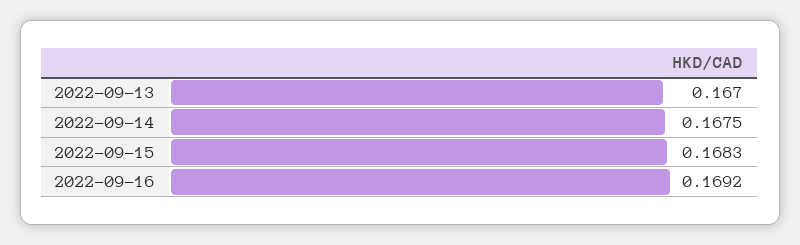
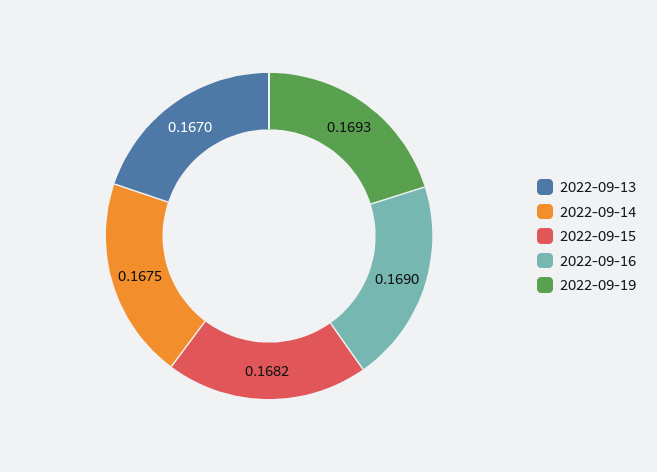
2022-09-15: 0.1683 -> 0.1682
2022-09-16: 0.1692 -> 0.169
2022-09-19: none -> 0.1693

